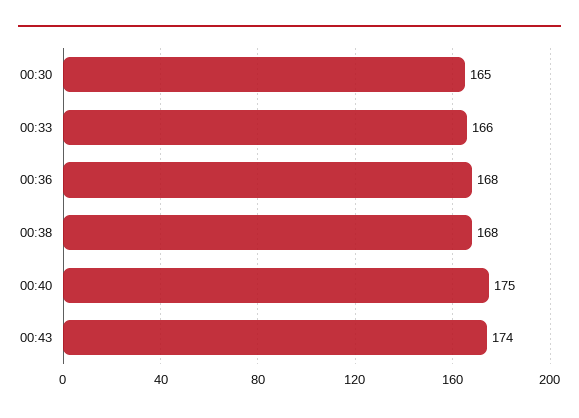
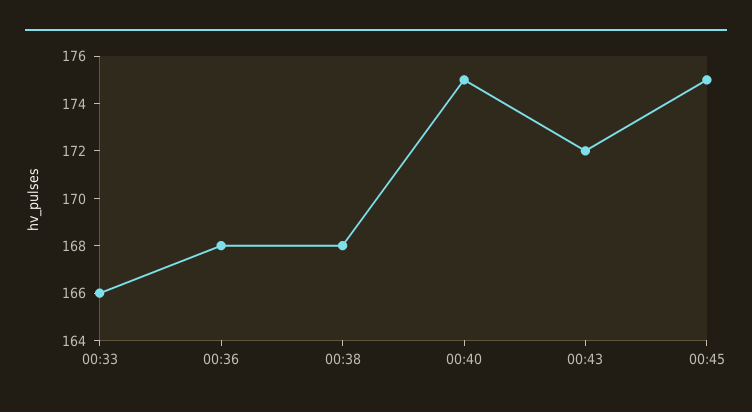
00:30: 165 -> none
00:43: 174 -> 172
00:45: none -> 175

